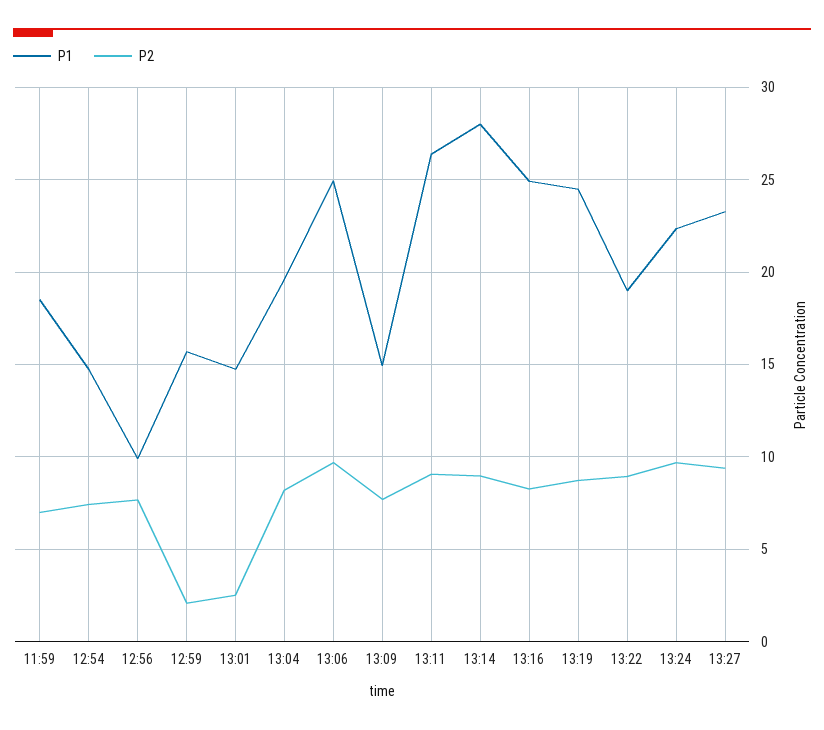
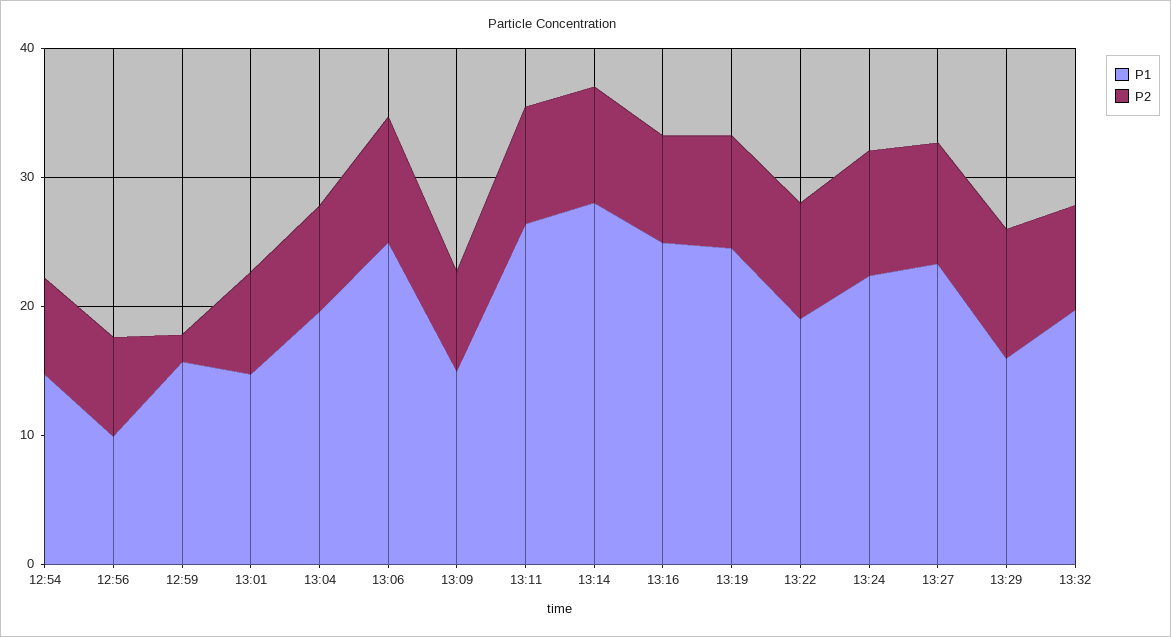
P1, 11:59: 18.5 -> none
P2, 11:59: 7 -> none
P2, 13:01: 2.5 -> 8
P1, 13:29: none -> 16
P2, 13:29: none -> 10
P1, 13:32: none -> 20
P2, 13:32: none -> 8

